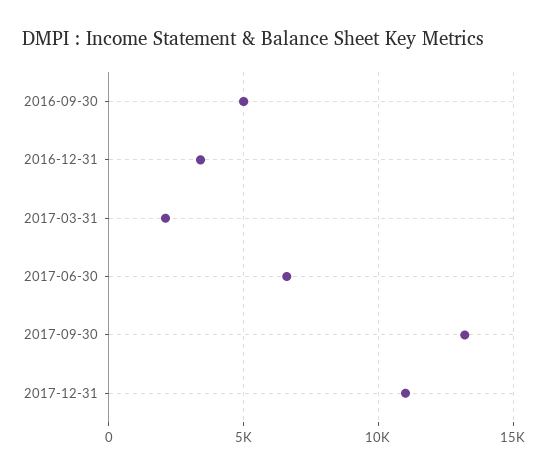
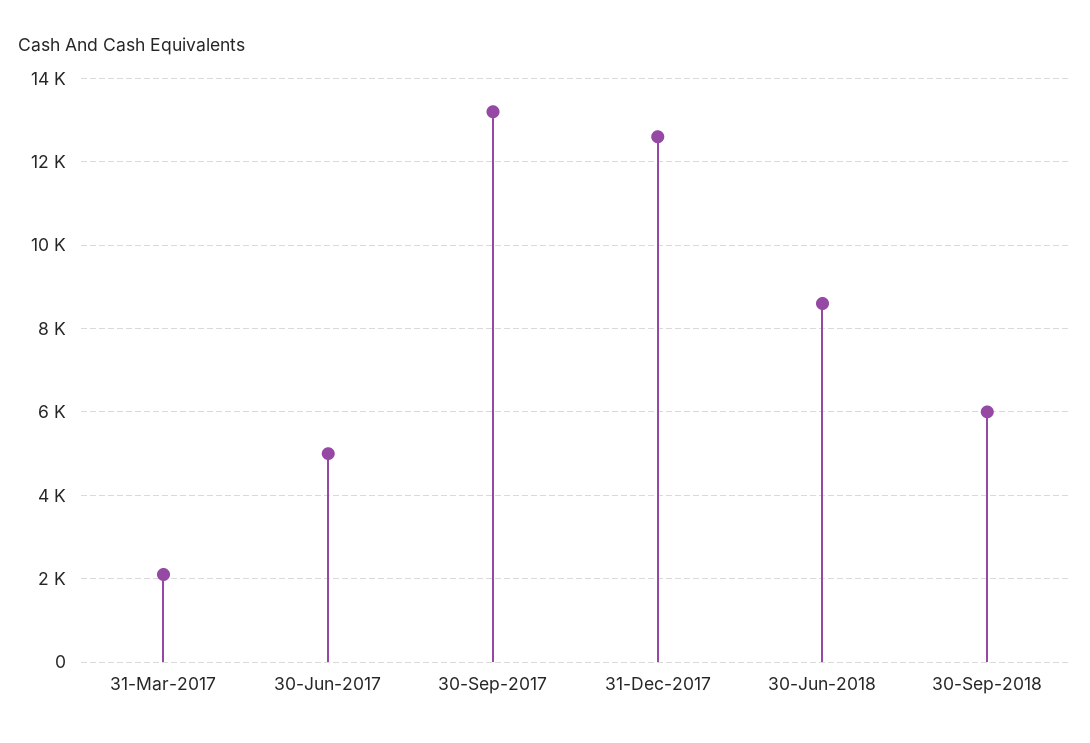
2016-09-30: 5000 -> none
2016-12-31: 3500 -> none
2017-06-30: 6500 -> 5000
2017-12-31: 11000 -> 12600
30-Jun-2018: none -> 8600
30-Sep-2018: none -> 6000

